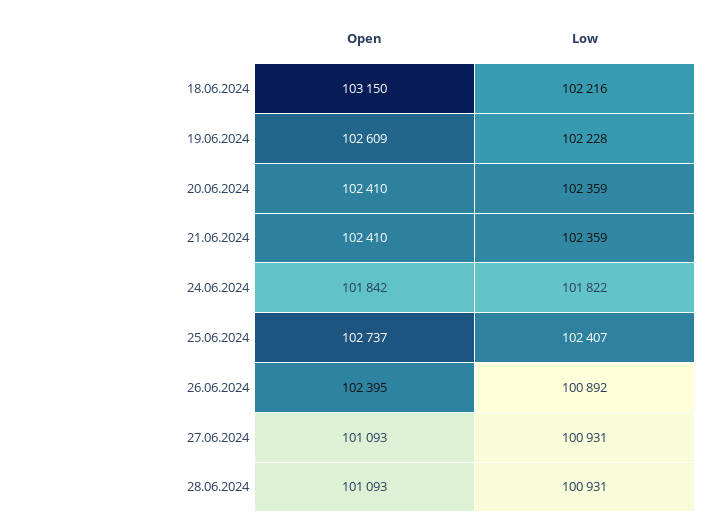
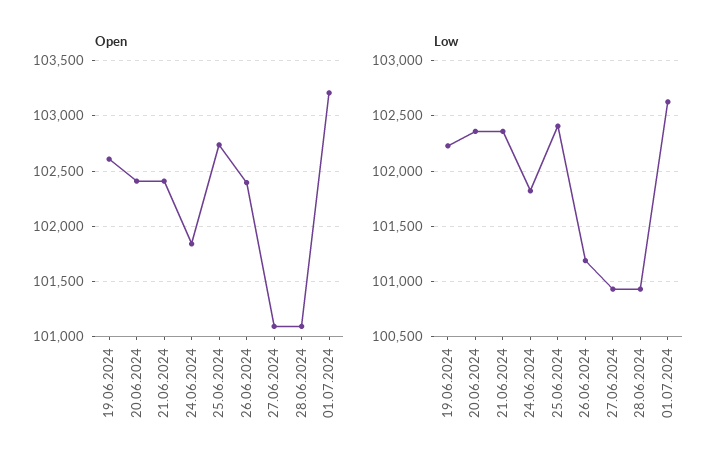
Open, 18.06.2024: 103150 -> none
Low, 18.06.2024: 102216 -> none
Low, 26.06.2024: 100892 -> 101200
Open, 01.07.2024: none -> 103200
Low, 01.07.2024: none -> 102600

